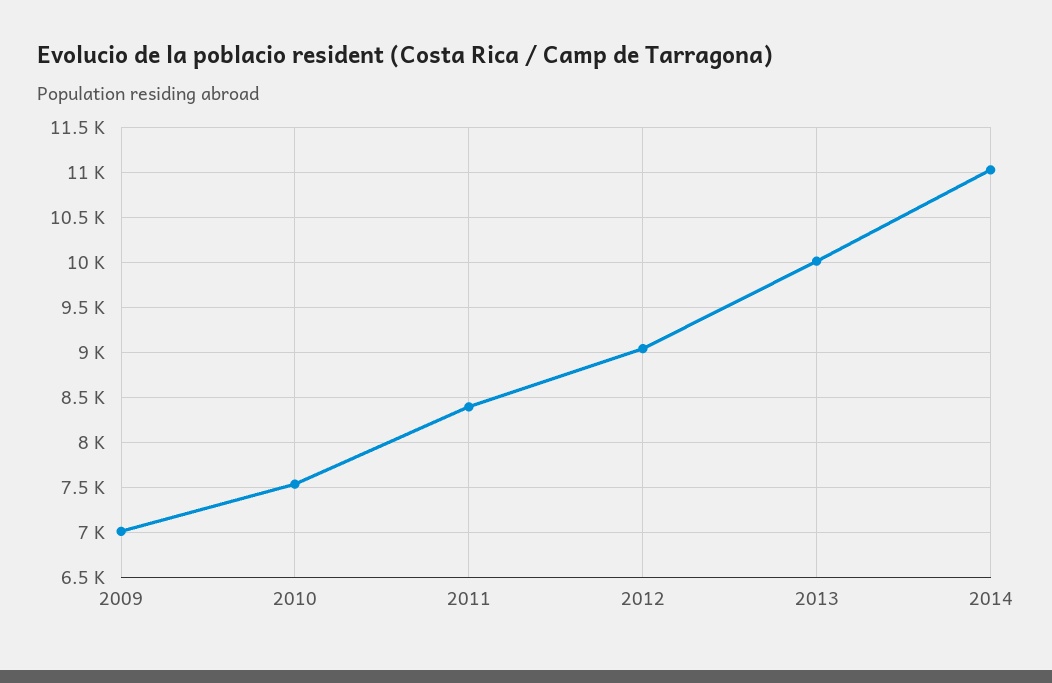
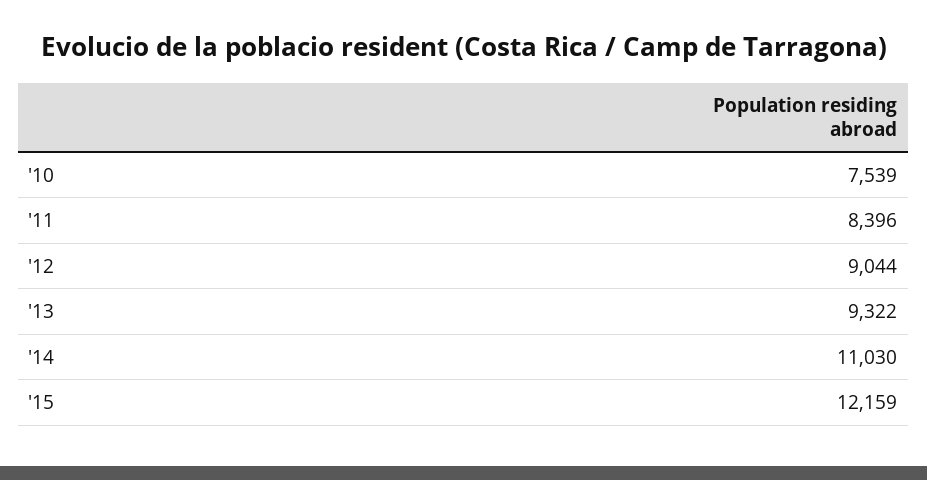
2009: 7000 -> none
2013: 10000 -> 9322
'15: none -> 12159

